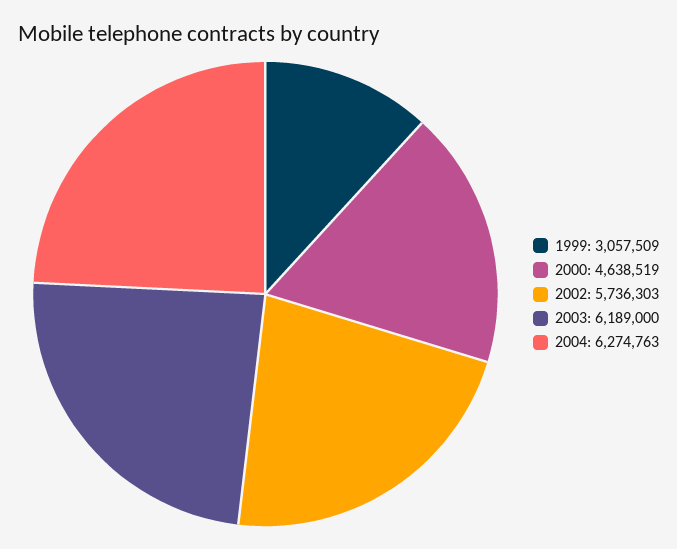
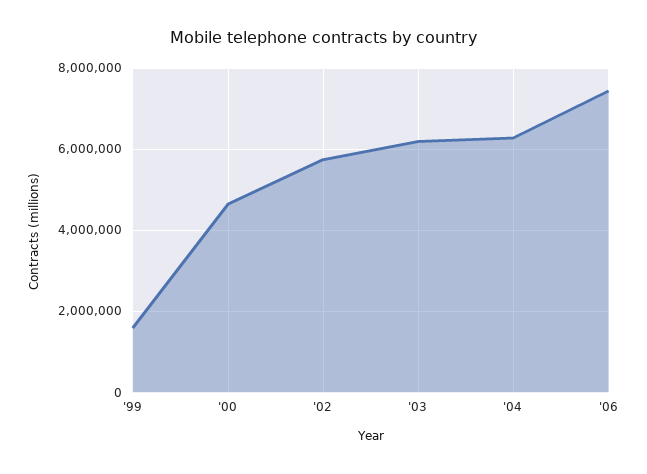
1999: 3057509 -> 1600000
'06: none -> 7400000

